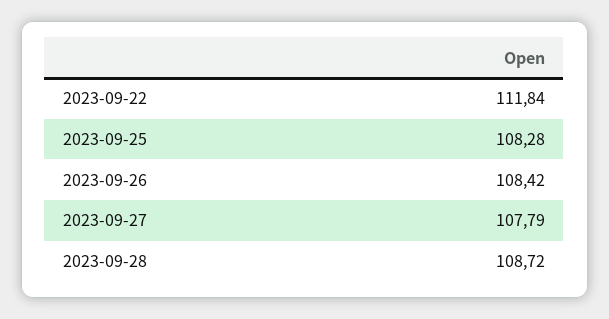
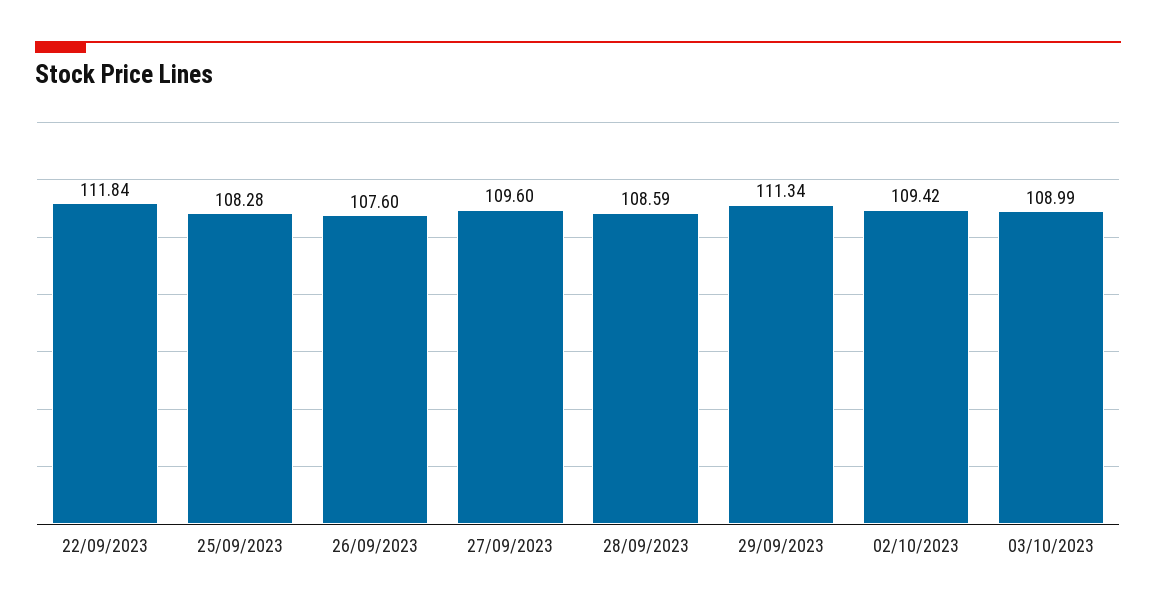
2023-09-26: 108.42 -> 107.6
2023-09-27: 107.79 -> 109.6
2023-09-28: 108.72 -> 108.59
29/09/2023: none -> 111.34
02/10/2023: none -> 109.42
03/10/2023: none -> 108.99

